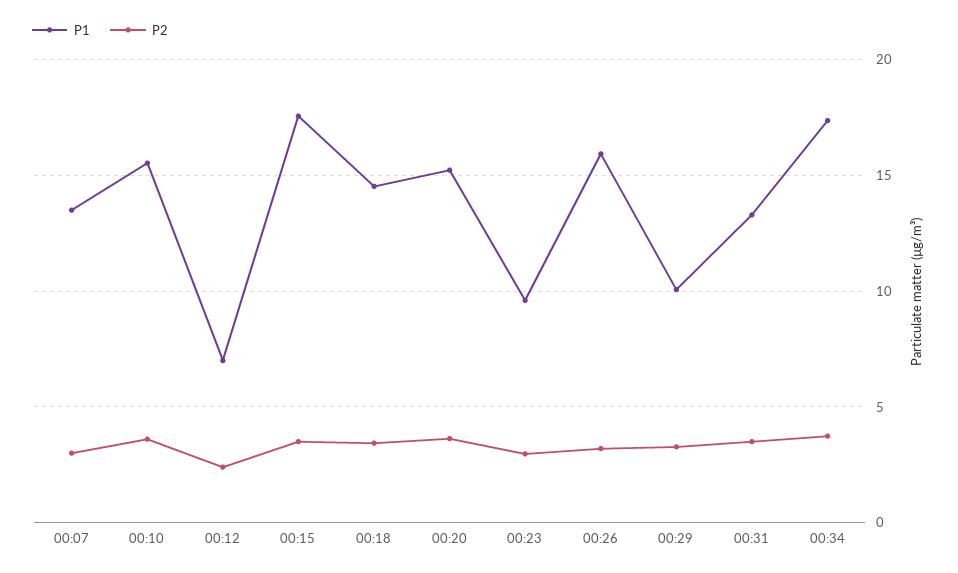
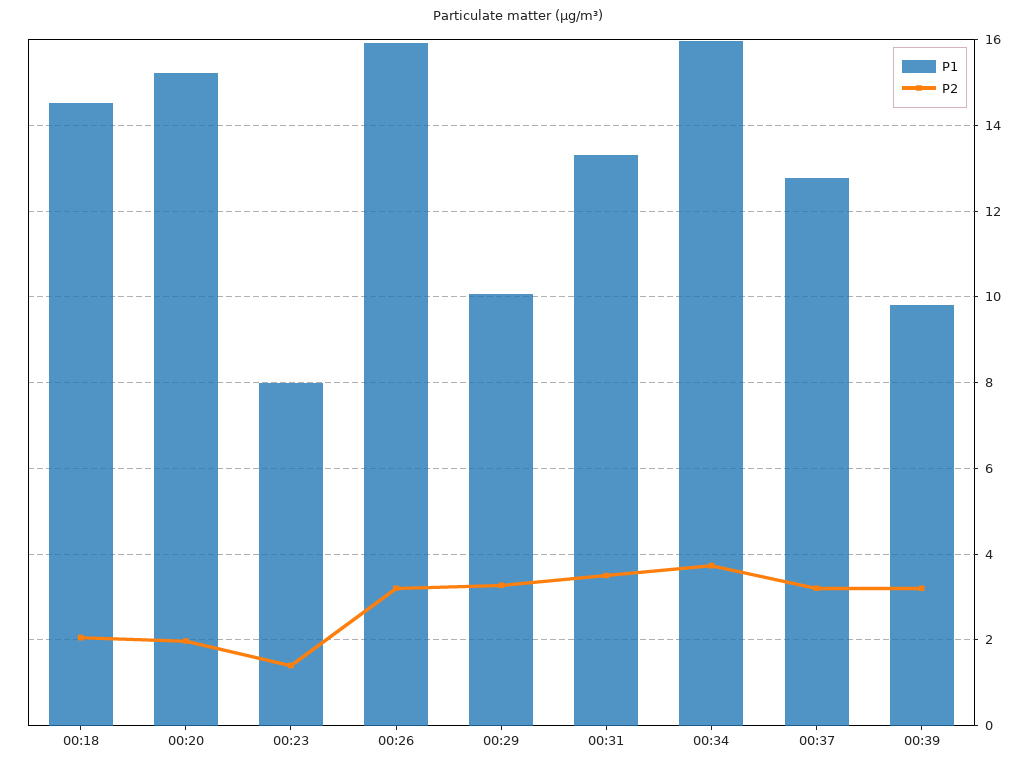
P1, 00:07: 13.5 -> none
P2, 00:07: 3 -> none
P1, 00:10: 15.5 -> none
P2, 00:10: 3.5 -> none
P1, 00:12: 7 -> none
P2, 00:12: 2.5 -> none
P1, 00:15: 17.5 -> none
P2, 00:15: 3.5 -> none
P2, 00:18: 3.5 -> 2
P2, 00:20: 3.5 -> 2
P1, 00:23: 9.5 -> 8
P2, 00:23: 3 -> 1.4
P1, 00:34: 17.5 -> 16
P1, 00:37: none -> 12.8
P2, 00:37: none -> 3.2
P1, 00:39: none -> 9.8
P2, 00:39: none -> 3.2

